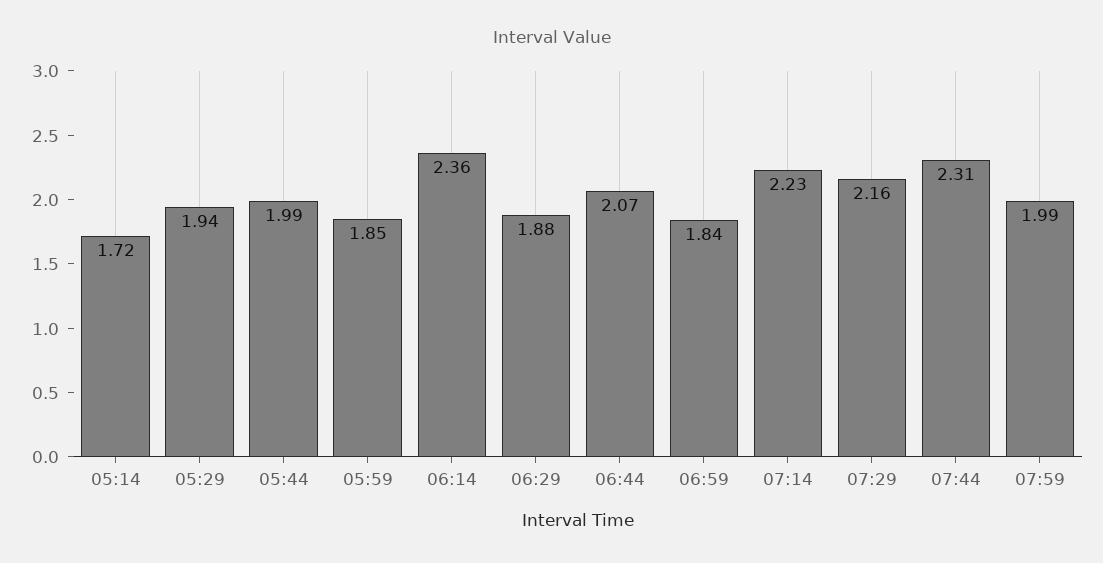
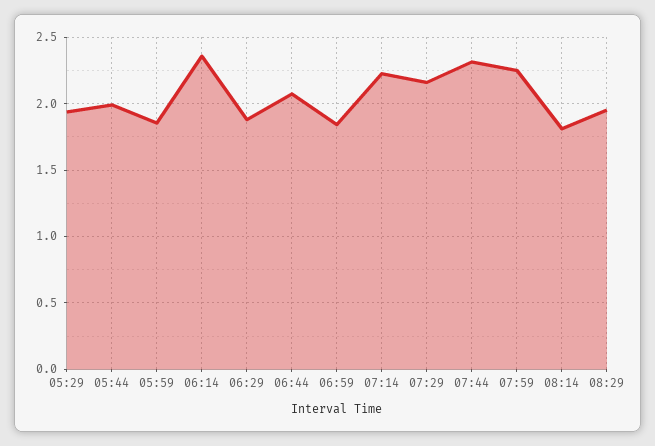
05:14: 1.72 -> none
07:59: 1.99 -> 2.25
08:14: none -> 1.8
08:29: none -> 1.95

